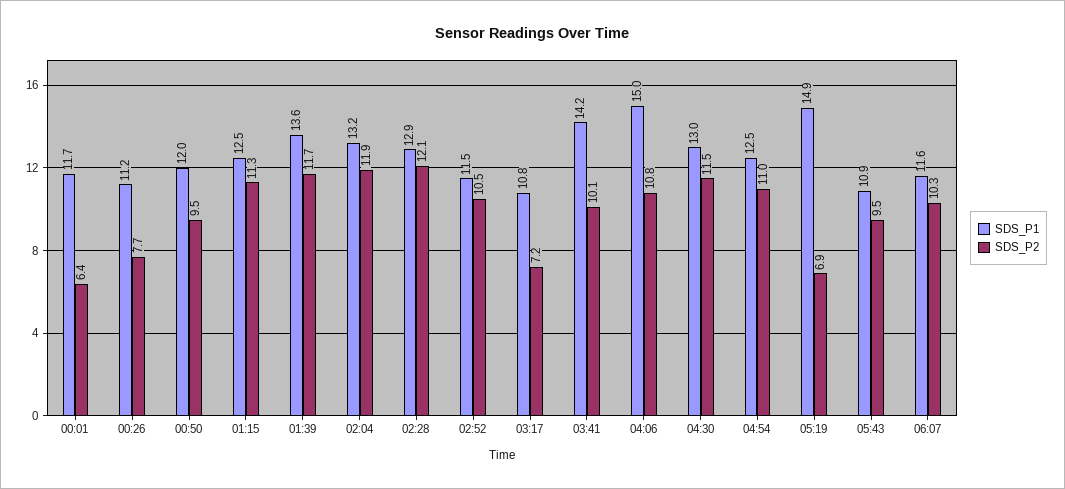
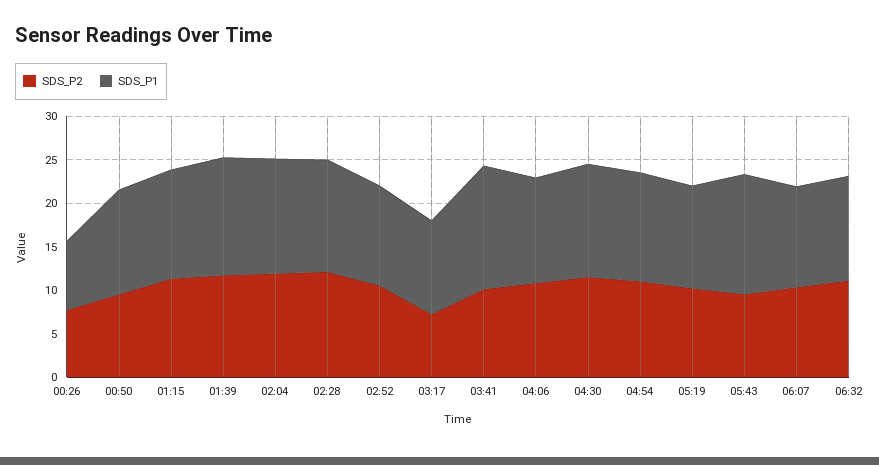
SDS_P1, 00:01: 11.7 -> none
SDS_P2, 00:01: 6.4 -> none
SDS_P1, 00:26: 11.2 -> 8
SDS_P1, 04:06: 15 -> 12
SDS_P1, 05:19: 14.9 -> 12
SDS_P2, 05:19: 6.9 -> 10
SDS_P1, 05:43: 10.9 -> 14
SDS_P2, 06:32: none -> 11
SDS_P1, 06:32: none -> 12

